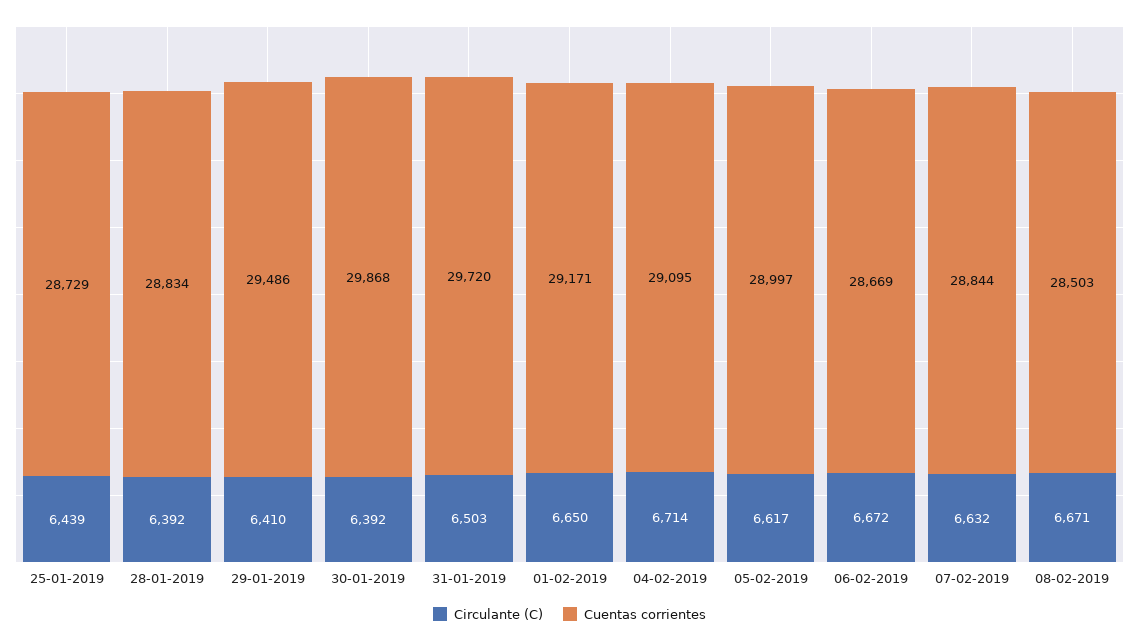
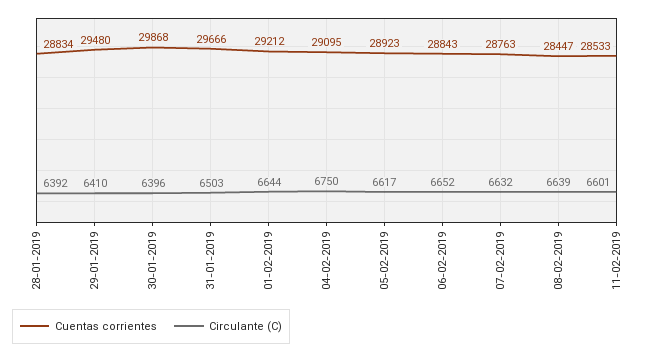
Circulante (C), 25-01-2019: 6439 -> none
Cuentas corrientes, 25-01-2019: 28729 -> none
Cuentas corrientes, 29-01-2019: 29486 -> 29480
Circulante (C), 30-01-2019: 6392 -> 6396
Cuentas corrientes, 31-01-2019: 29720 -> 29666
Circulante (C), 01-02-2019: 6650 -> 6644
Cuentas corrientes, 01-02-2019: 29171 -> 29212
Circulante (C), 04-02-2019: 6714 -> 6750
Cuentas corrientes, 05-02-2019: 28997 -> 28923
Circulante (C), 06-02-2019: 6672 -> 6652
Cuentas corrientes, 06-02-2019: 28669 -> 28843
Cuentas corrientes, 07-02-2019: 28844 -> 28763
Circulante (C), 08-02-2019: 6671 -> 6639
Cuentas corrientes, 08-02-2019: 28503 -> 28447
Cuentas corrientes, 11-02-2019: none -> 28533
Circulante (C), 11-02-2019: none -> 6601

